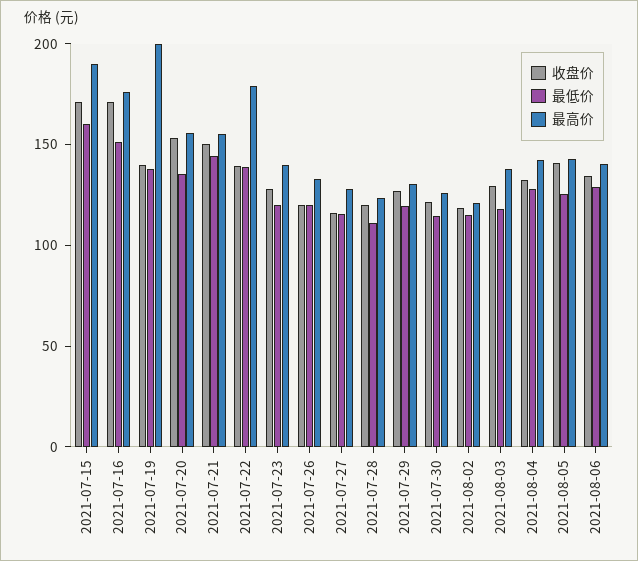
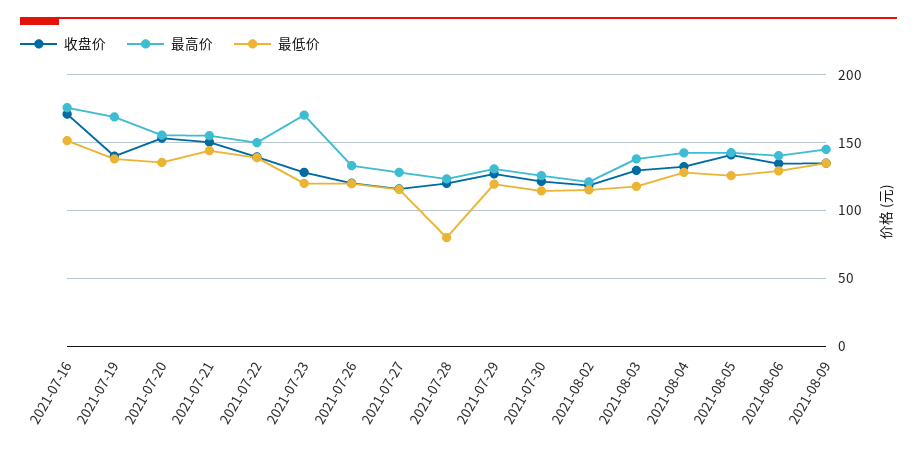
收盘价, 2021-07-15: 170 -> none
最低价, 2021-07-15: 160 -> none
最高价, 2021-07-15: 190 -> none
最高价, 2021-07-19: 200 -> 170
最高价, 2021-07-22: 180 -> 150
最高价, 2021-07-23: 140 -> 170
最低价, 2021-07-28: 110 -> 80
收盘价, 2021-08-09: none -> 135
最高价, 2021-08-09: none -> 145
最低价, 2021-08-09: none -> 135

